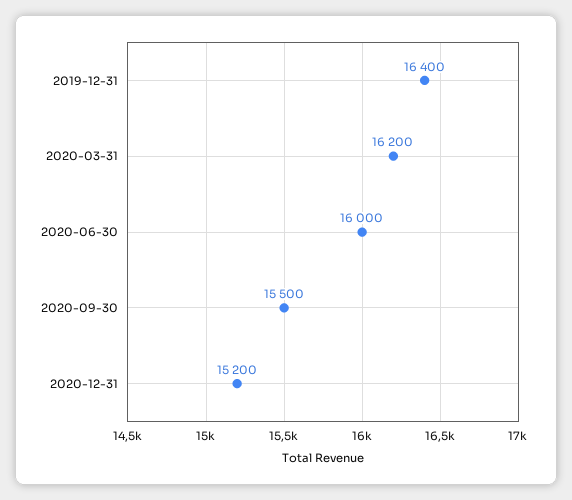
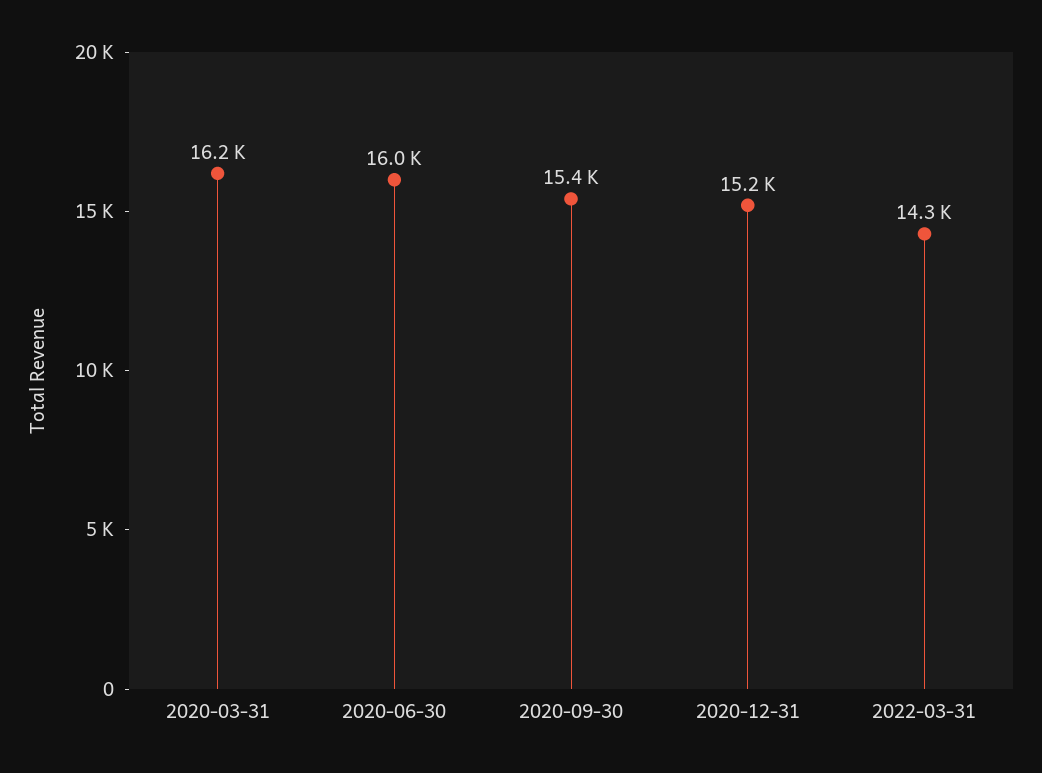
2019-12-31: 16400 -> none
2020-09-30: 15500 -> 15400
2022-03-31: none -> 14300

